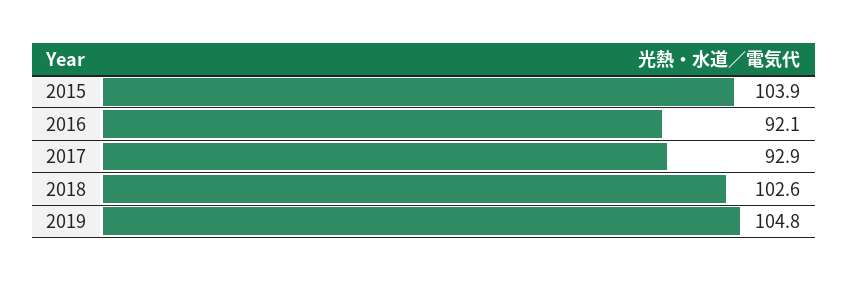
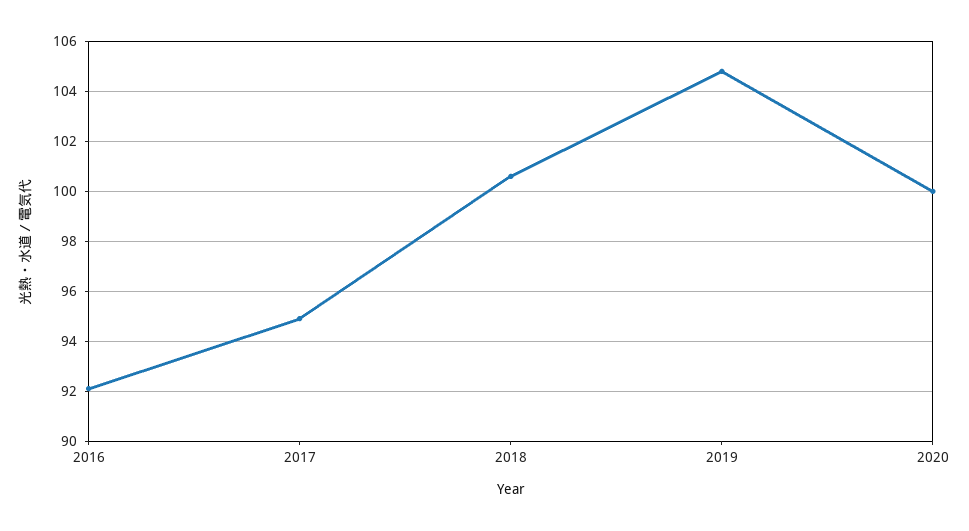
2015: 103.9 -> none
2017: 92.9 -> 95
2018: 102.6 -> 100.5
2020: none -> 100

